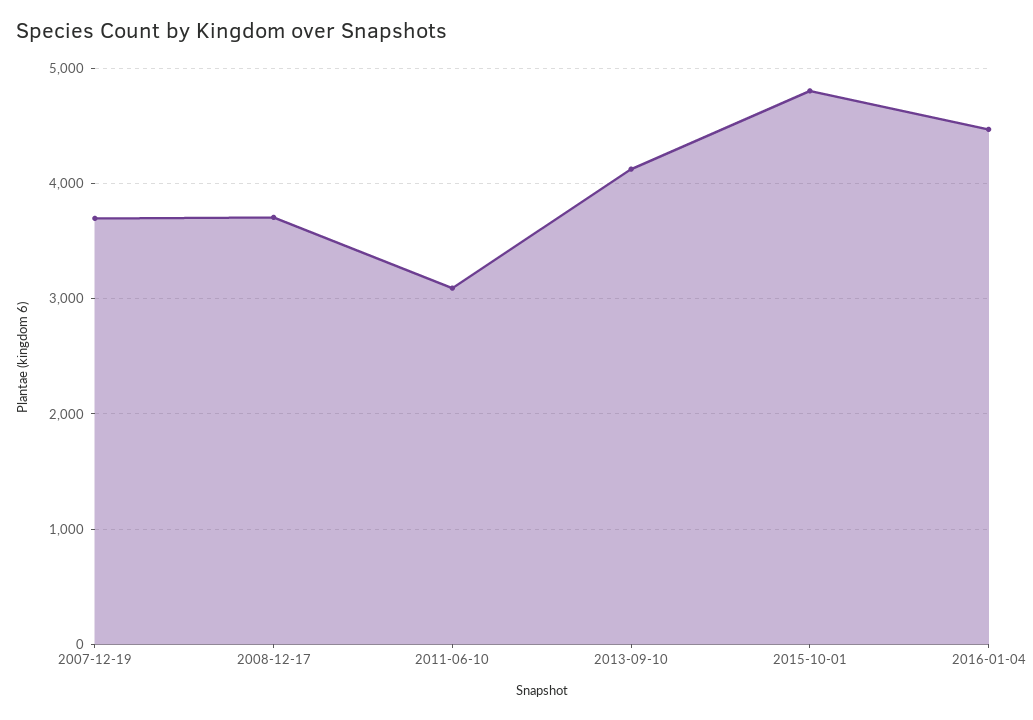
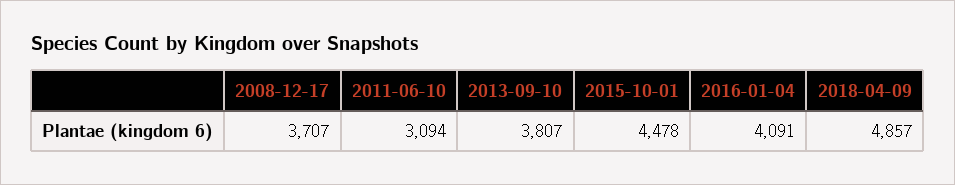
2007-12-19: 3700 -> none
2013-09-10: 4100 -> 3807
2015-10-01: 4800 -> 4478
2016-01-04: 4500 -> 4091
2018-04-09: none -> 4857

